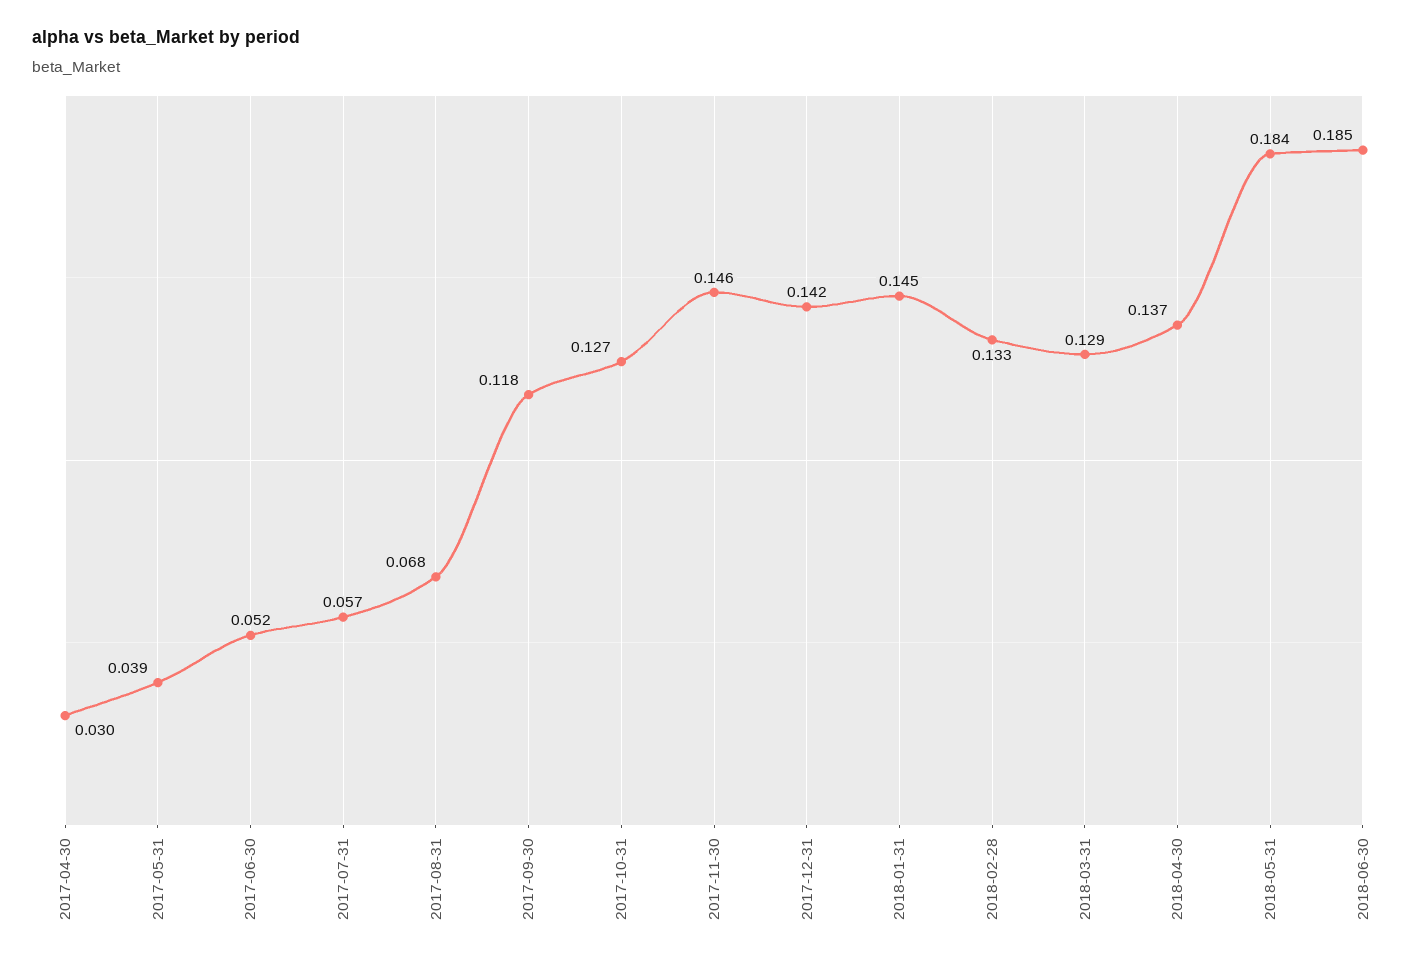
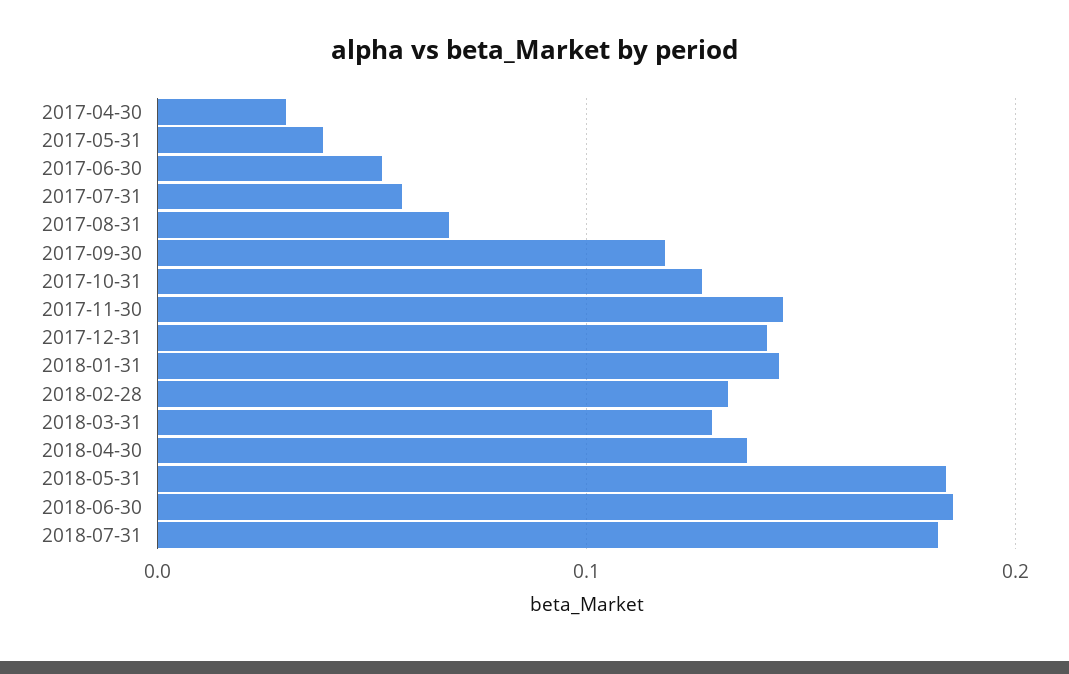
2018-07-31: none -> 0.18

